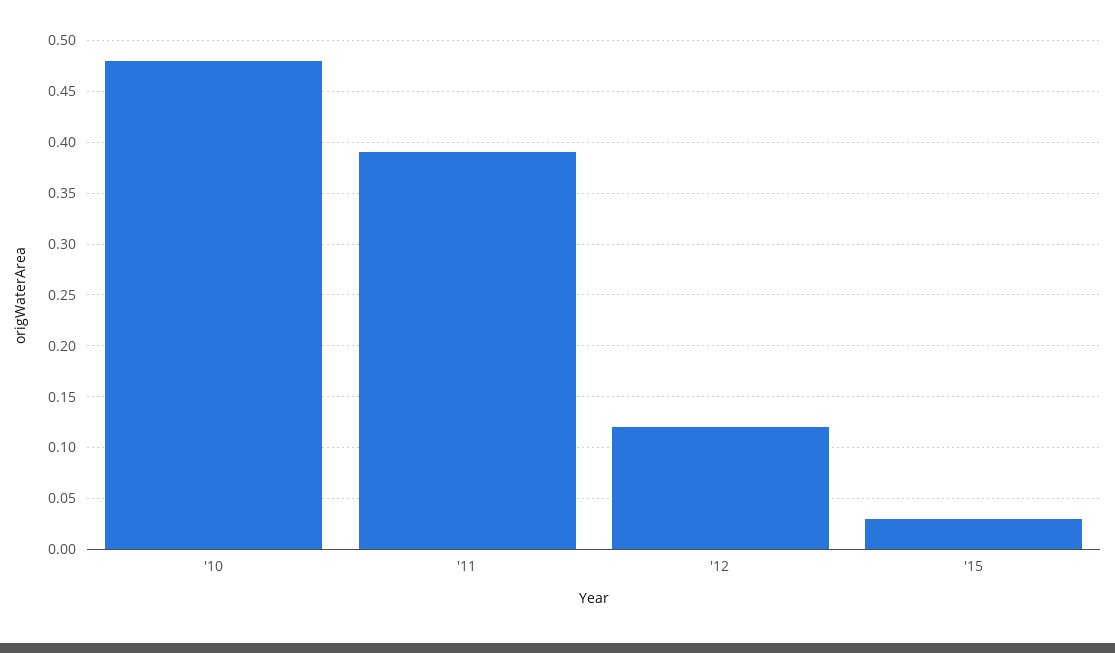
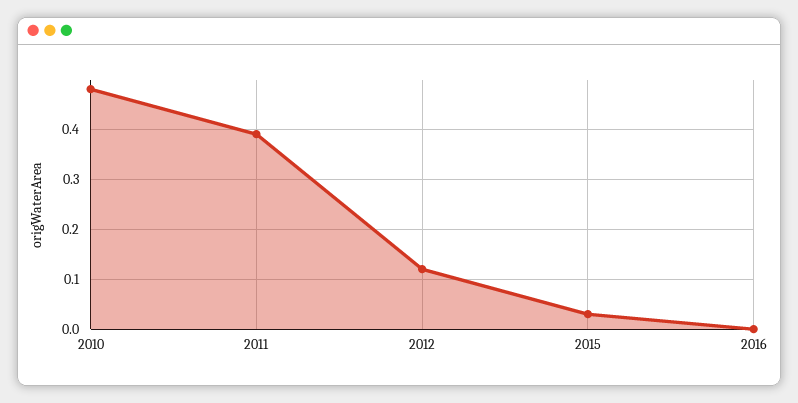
2016: none -> 0

